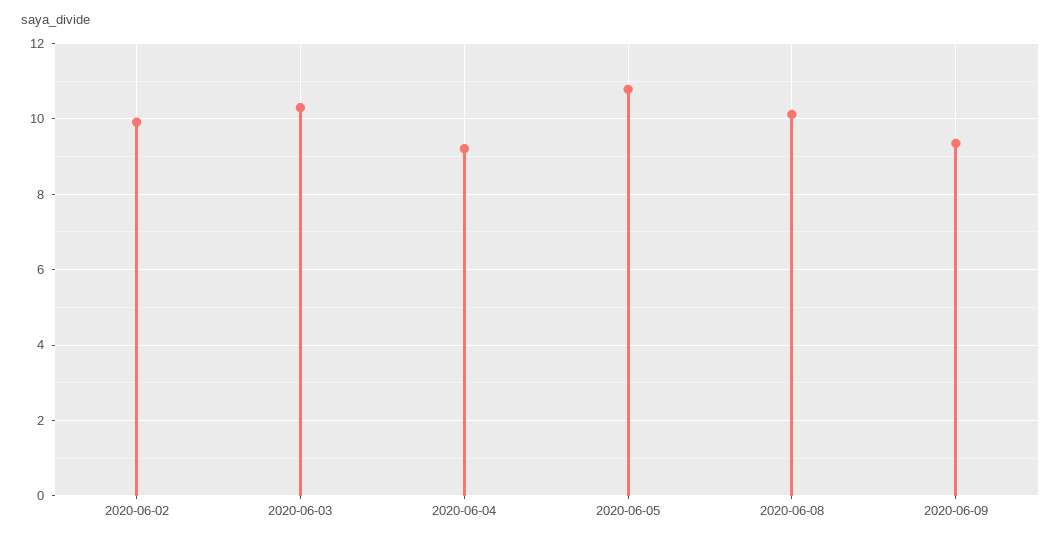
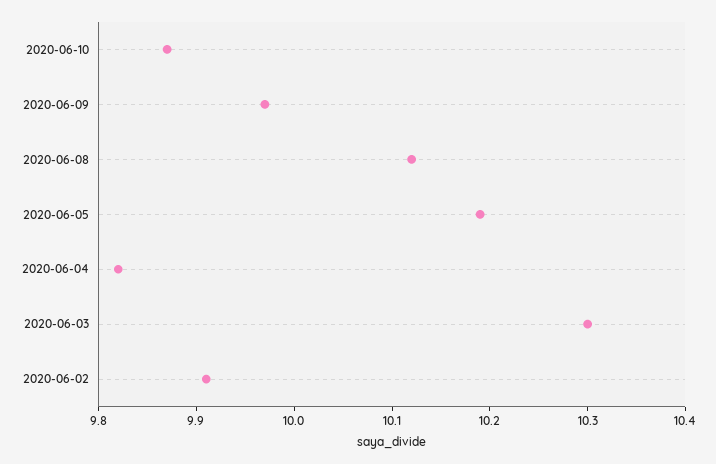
2020-06-04: 9.2 -> 9.82
2020-06-05: 10.8 -> 10.19
2020-06-09: 9.4 -> 9.97
2020-06-10: none -> 9.87

